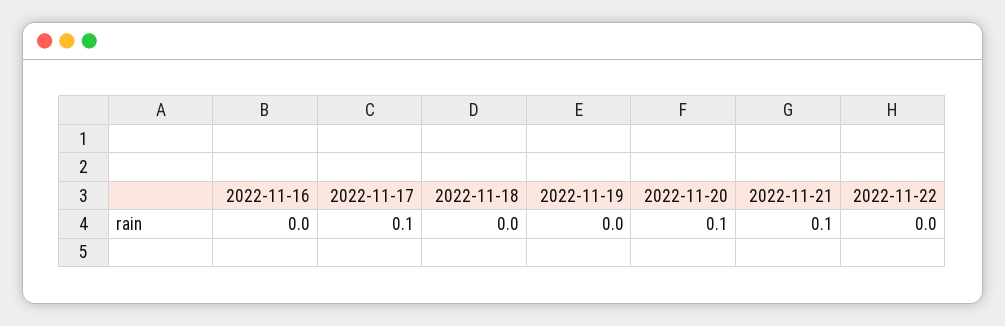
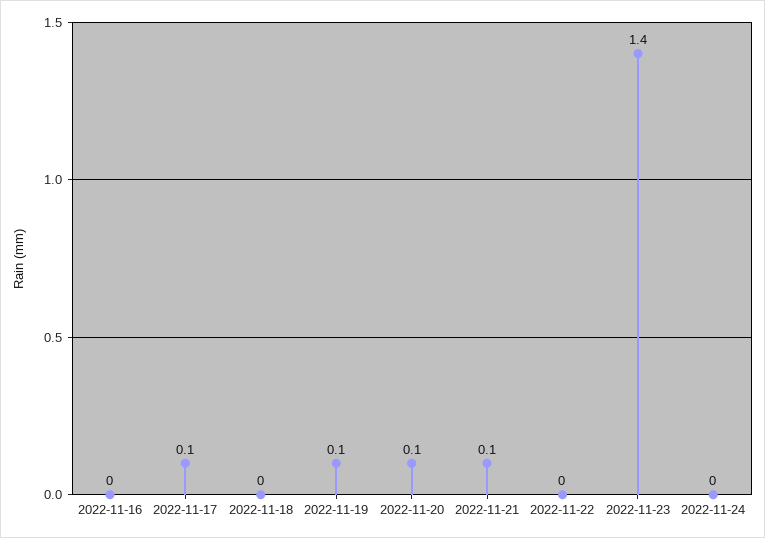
2022-11-19: 0 -> 0.1
2022-11-23: none -> 1.4
2022-11-24: none -> 0

